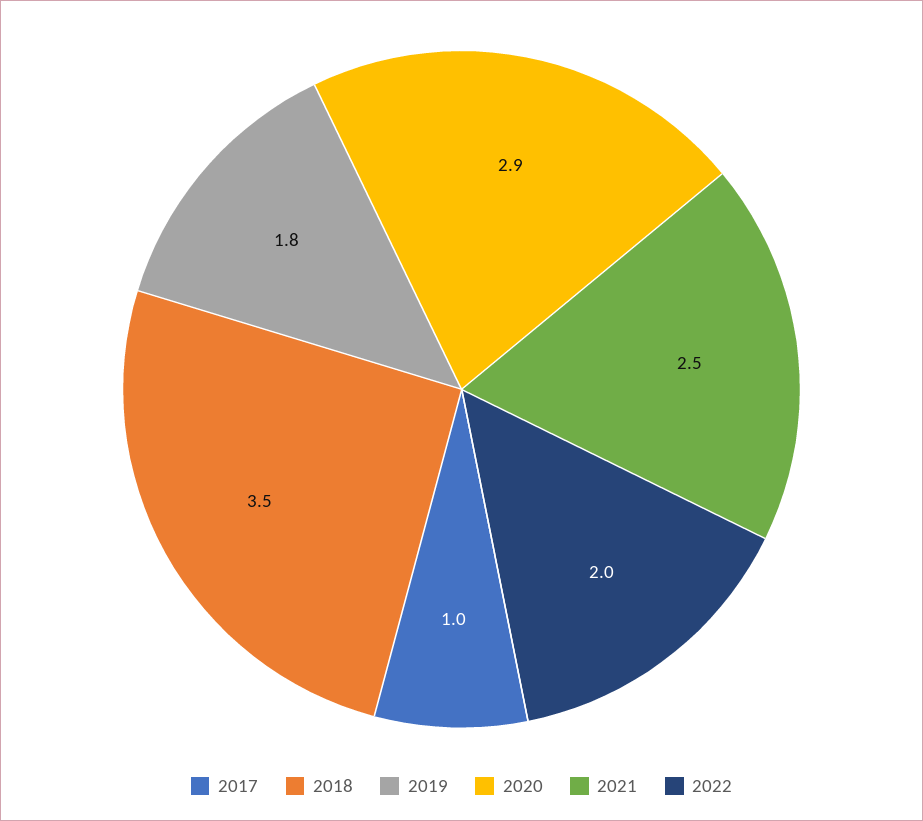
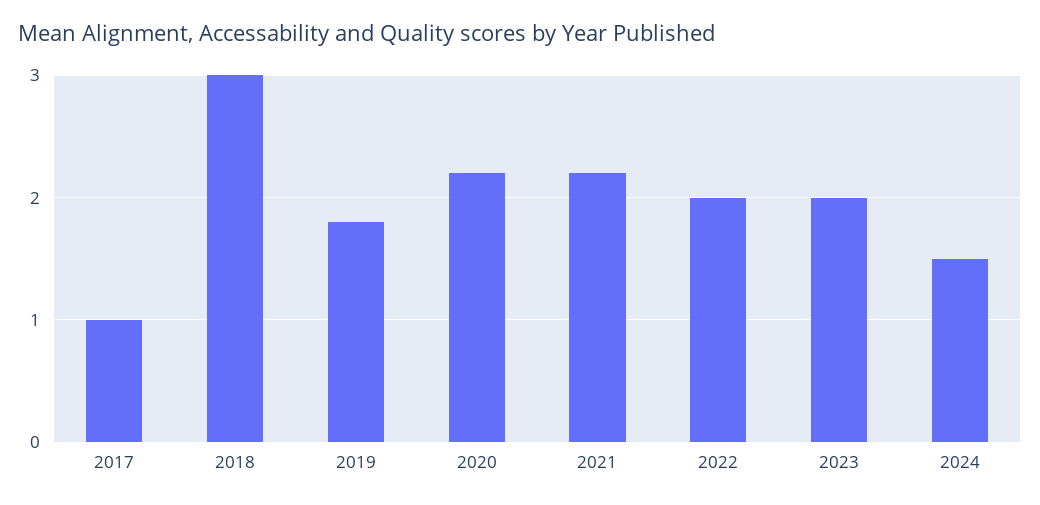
2018: 3.5 -> 3
2020: 2.9 -> 2.2
2021: 2.5 -> 2.2
2023: none -> 2
2024: none -> 1.5

